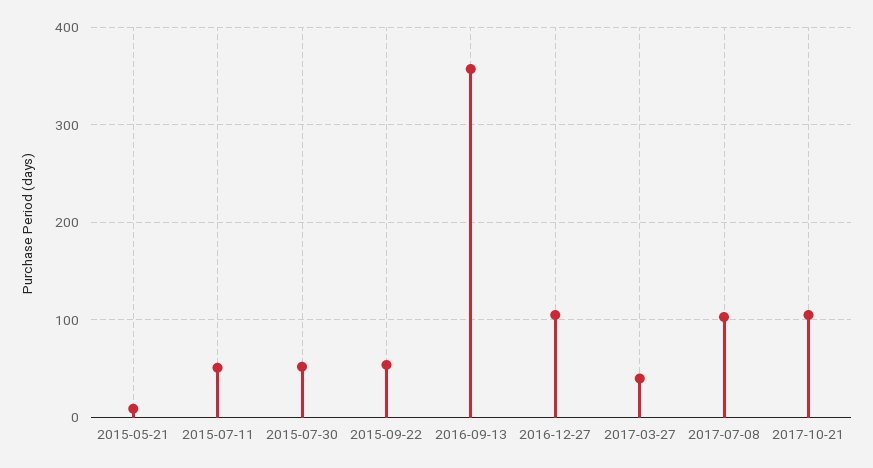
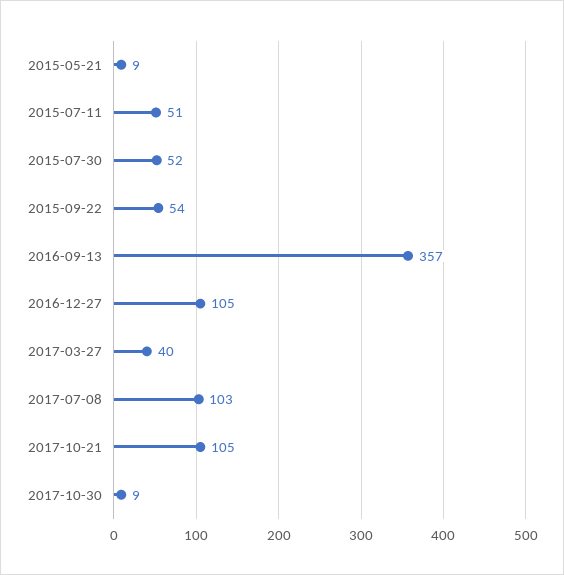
2017-10-30: none -> 9

